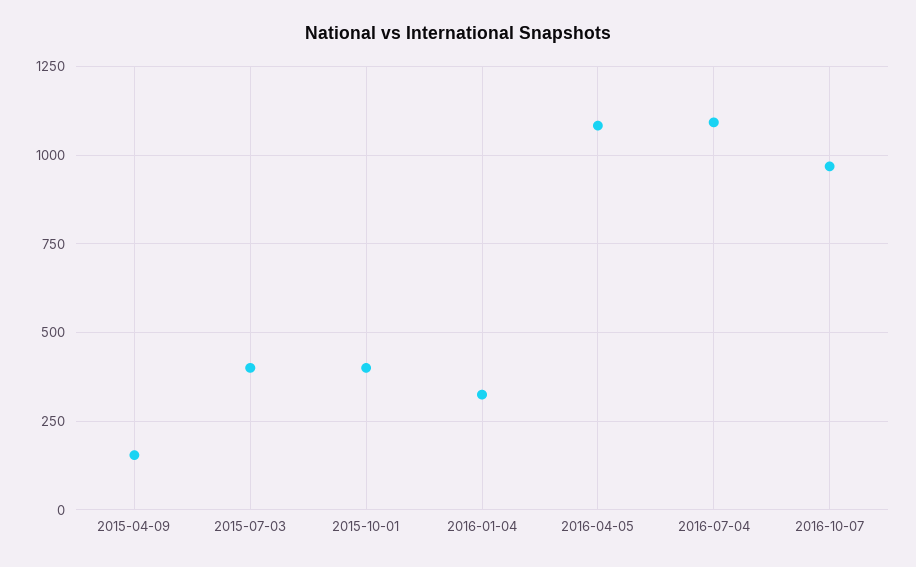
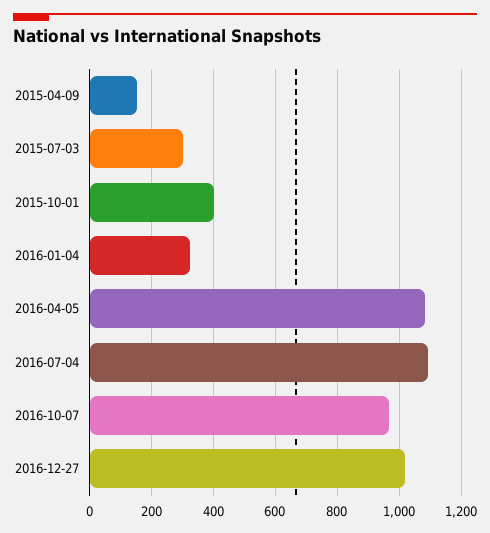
2015-07-03: 400 -> 300
2016-12-27: none -> 1020

